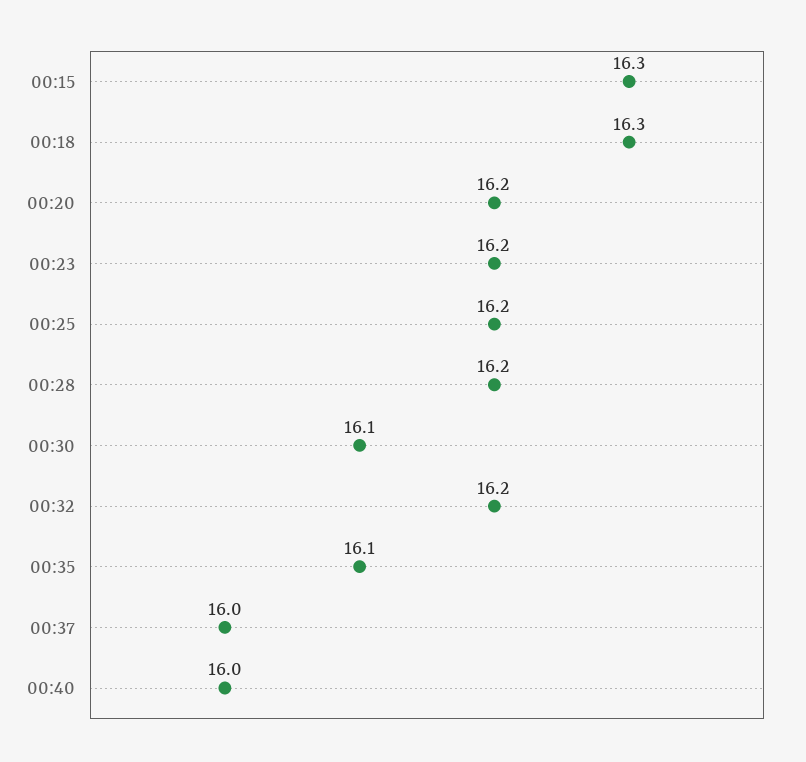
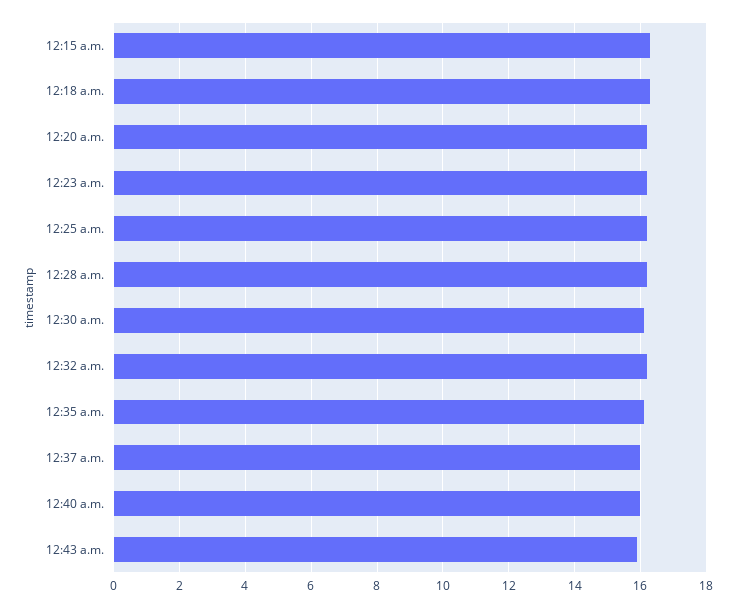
12:43 a.m.: none -> 16

